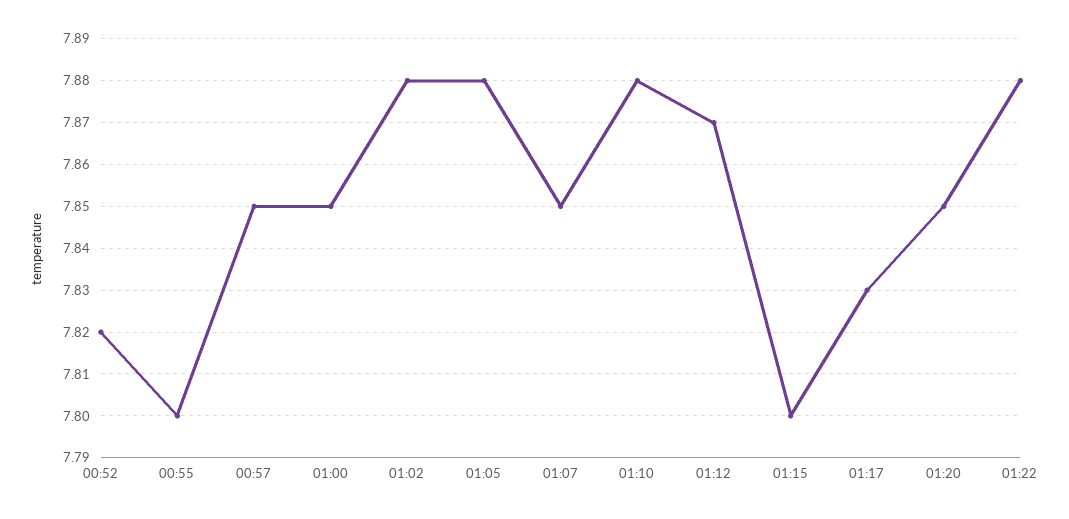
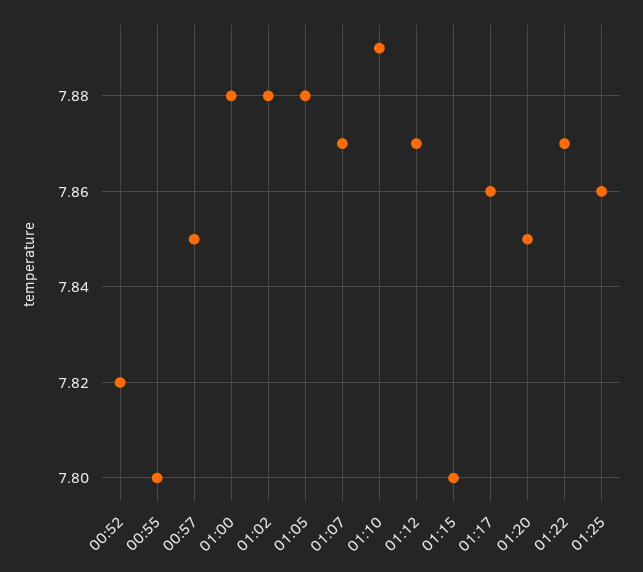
01:00: 7.85 -> 7.88
01:07: 7.85 -> 7.87
01:10: 7.88 -> 7.89
01:17: 7.83 -> 7.86
01:22: 7.88 -> 7.87
01:25: none -> 7.86

